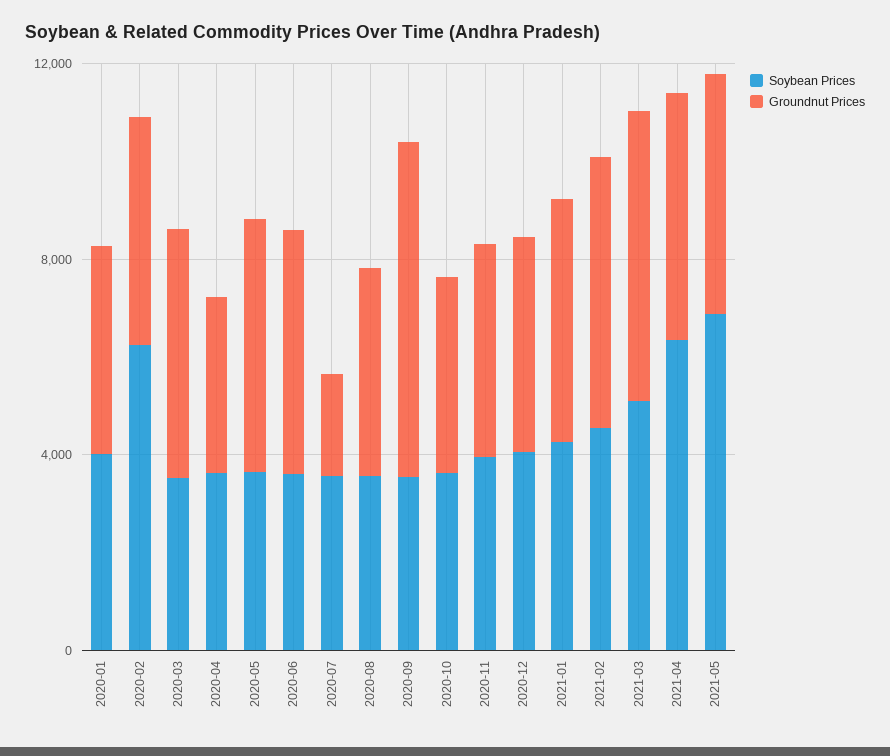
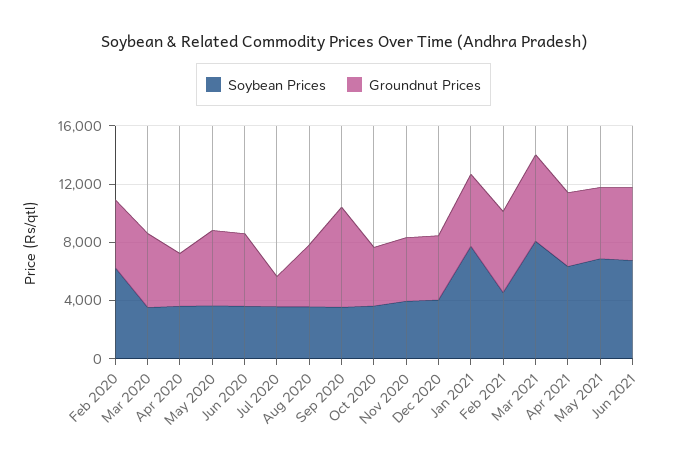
Soybean Prices, 2020-01: 4000 -> none
Groundnut Prices, 2020-01: 4000 -> none
Soybean Prices, 2021-01: 4000 -> 8000
Soybean Prices, 2021-03: 5000 -> 8000
Soybean Prices, Jun 2021: none -> 7000
Groundnut Prices, Jun 2021: none -> 5000

